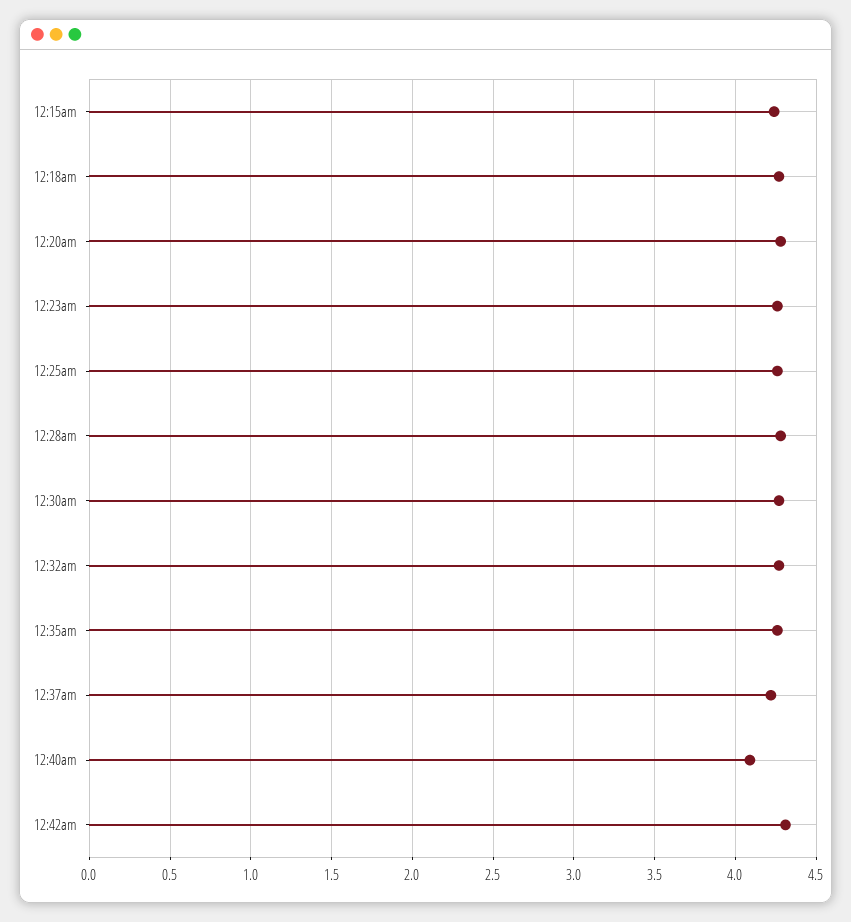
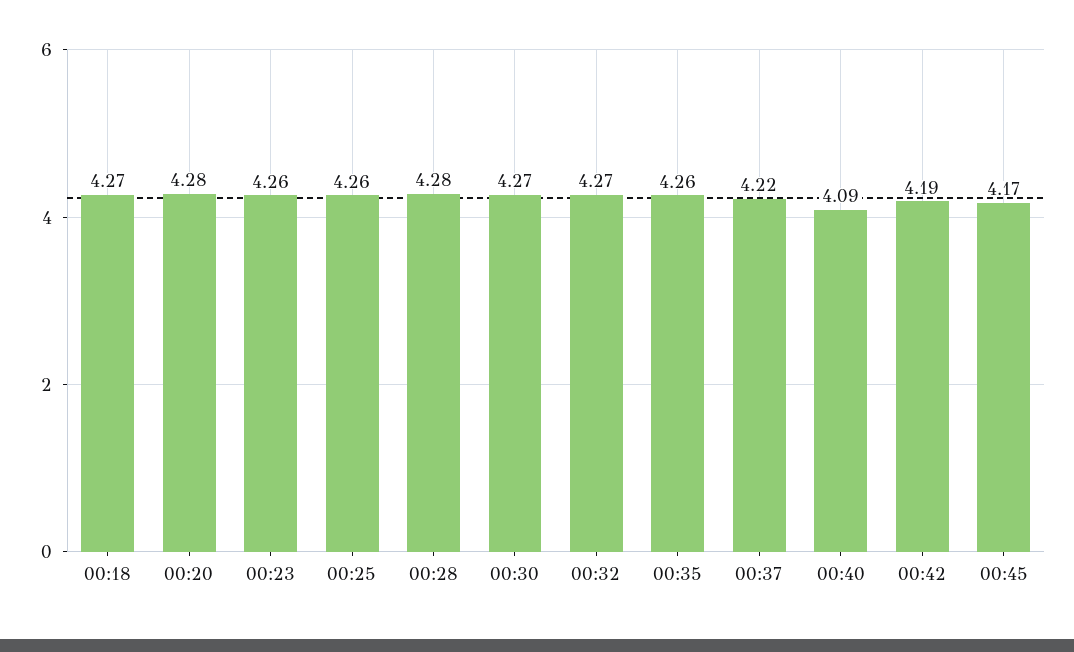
12:15am: 4.25 -> none
12:42am: 4.3 -> 4.19
00:45: none -> 4.17

